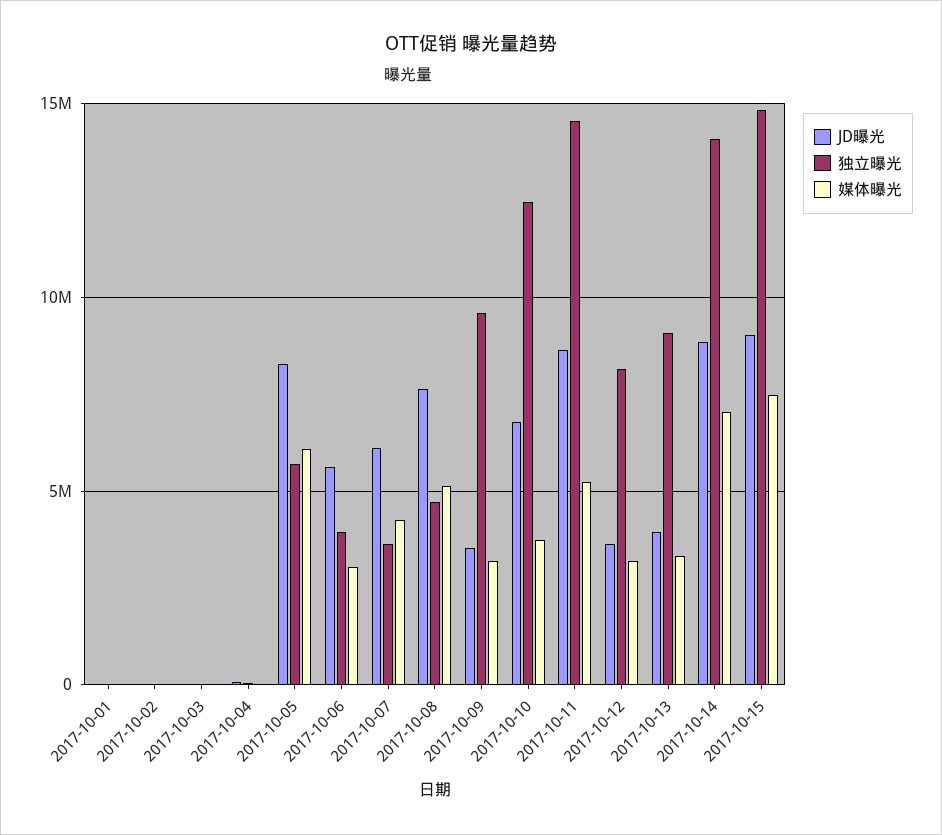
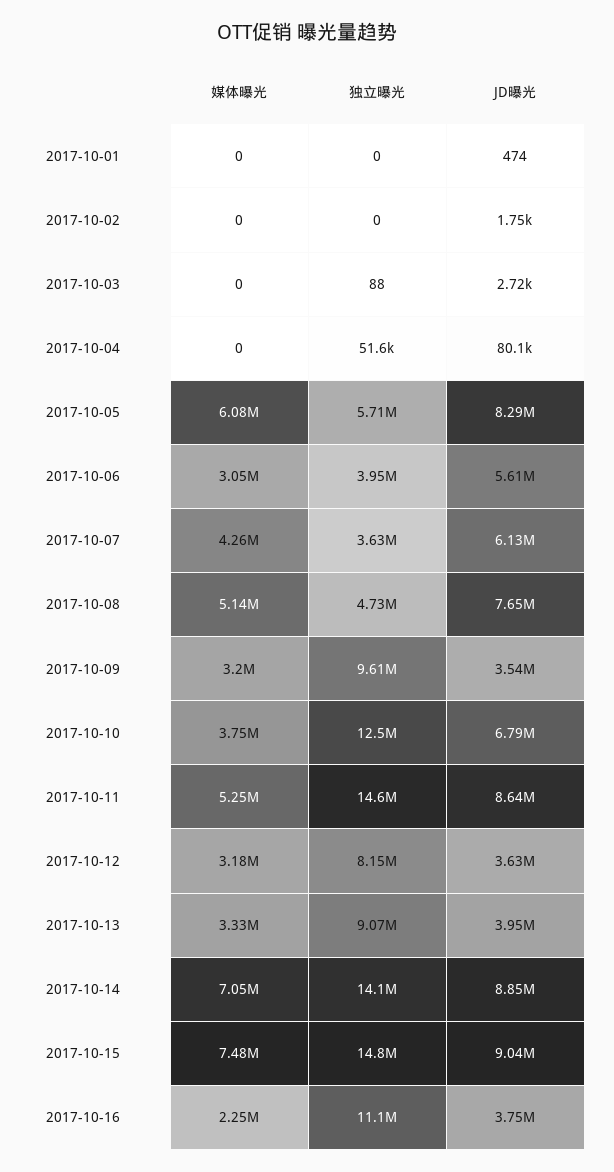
媒体曝光, 2017-10-16: none -> 2250000
独立曝光, 2017-10-16: none -> 11100000
JD曝光, 2017-10-16: none -> 3750000

